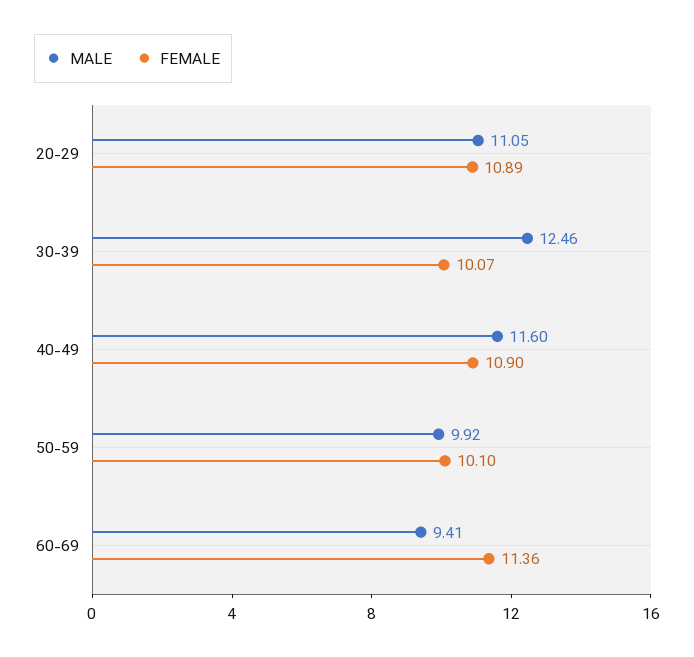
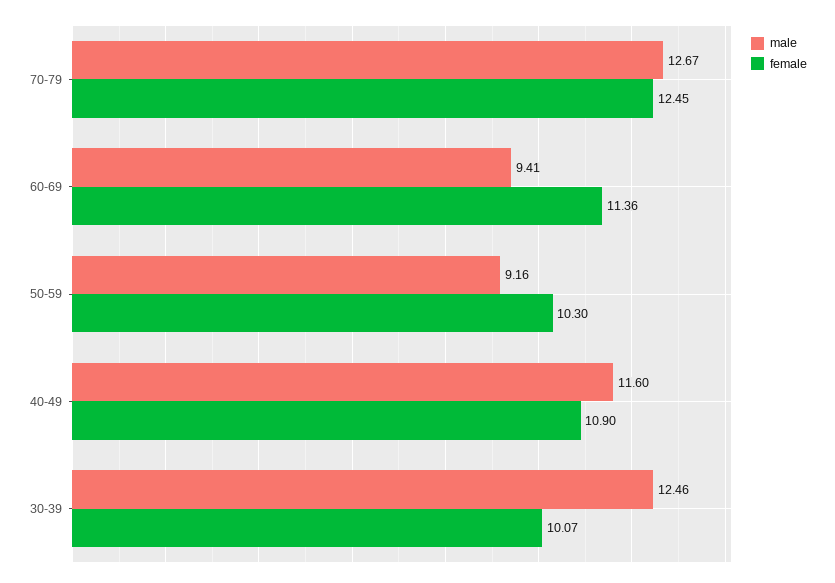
MALE, 20-29: 11.05 -> none
FEMALE, 20-29: 10.89 -> none
MALE, 50-59: 9.92 -> 9.16
FEMALE, 50-59: 10.1 -> 10.3
MALE, 70-79: none -> 12.67
FEMALE, 70-79: none -> 12.45

